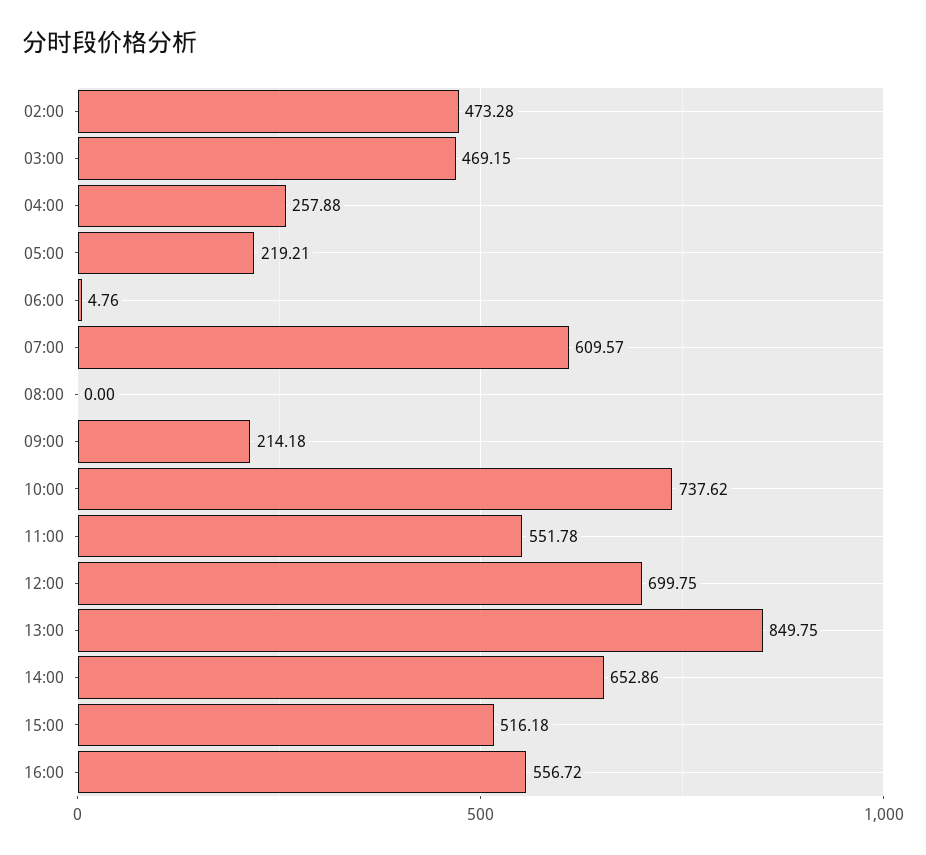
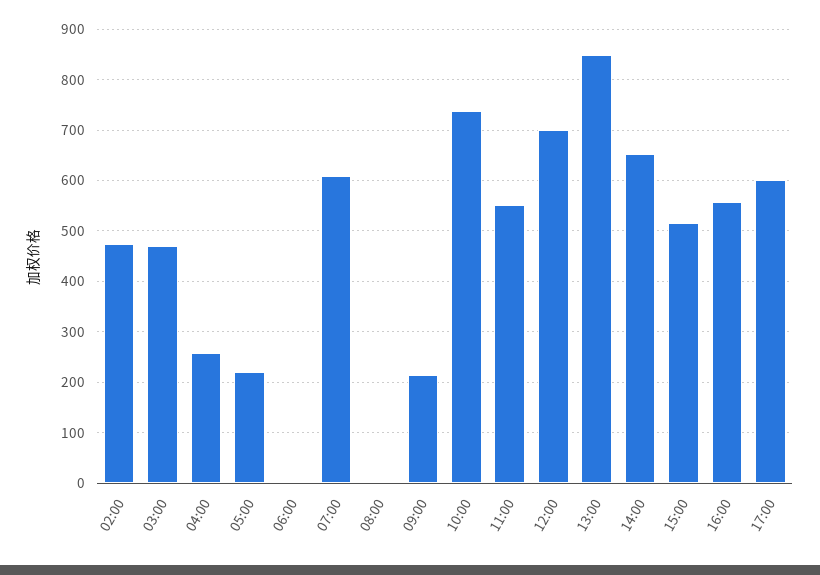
17:00: none -> 600

